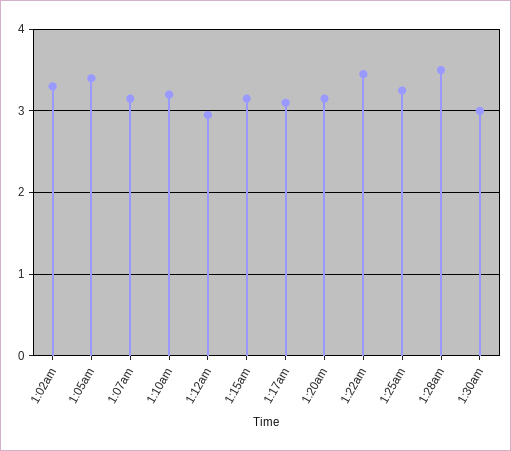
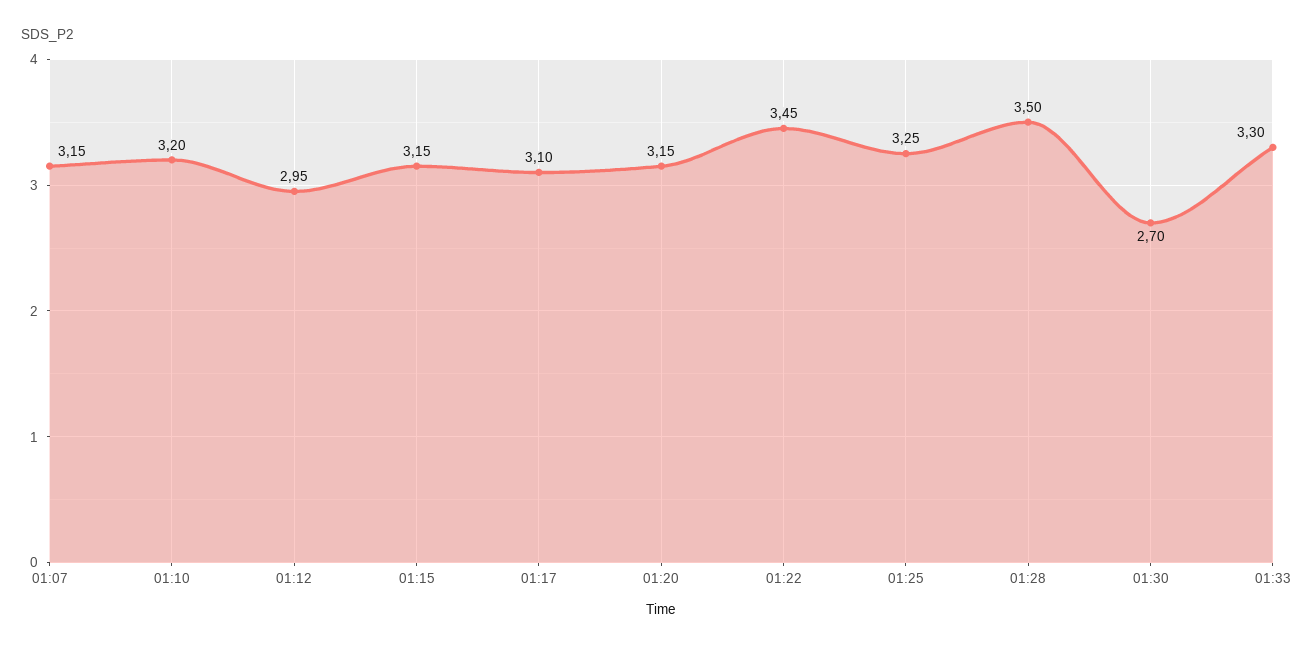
1:02am: 3.3 -> none
1:05am: 3.4 -> none
1:30am: 3 -> 2.7
01:33: none -> 3.3

